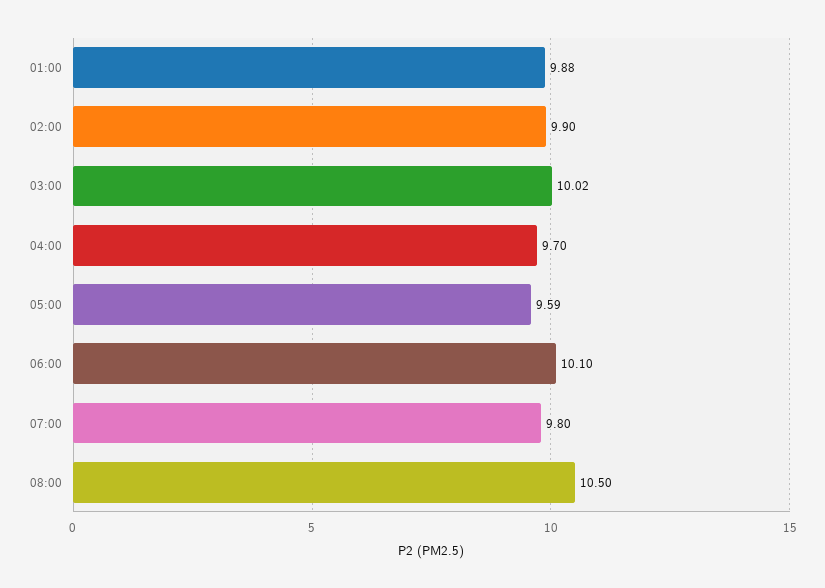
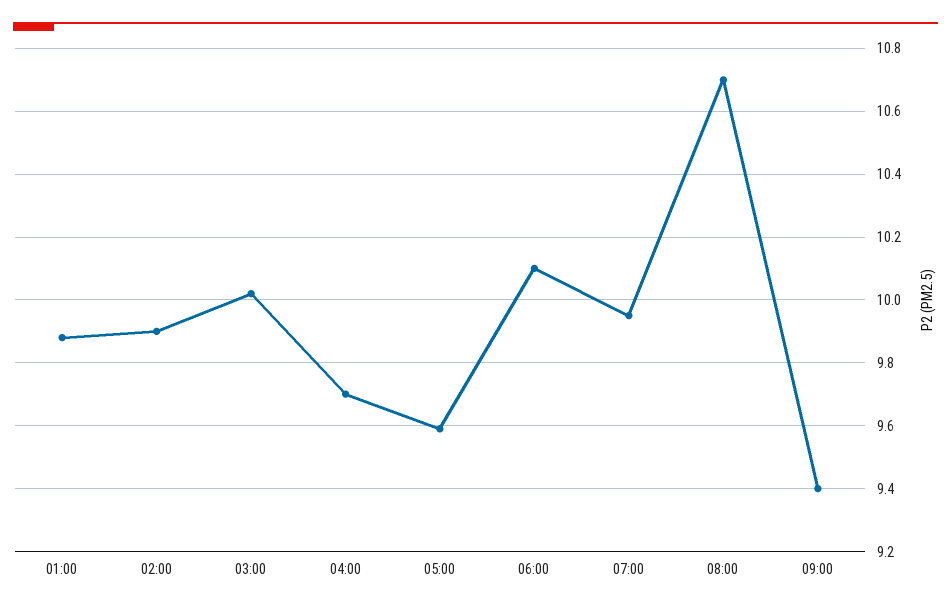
07:00: 9.8 -> 9.95
08:00: 10.5 -> 10.7
09:00: none -> 9.4

